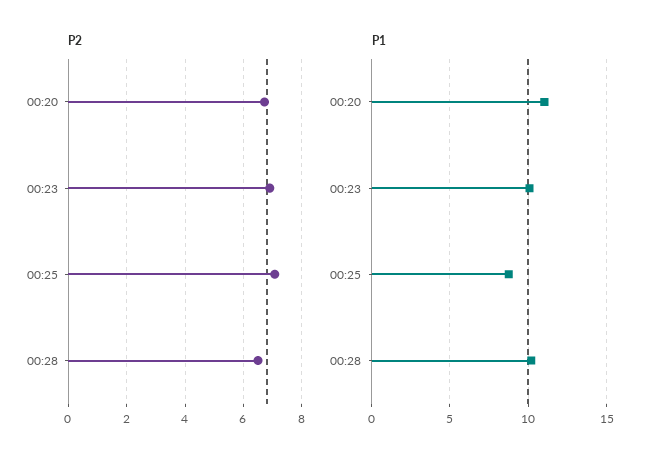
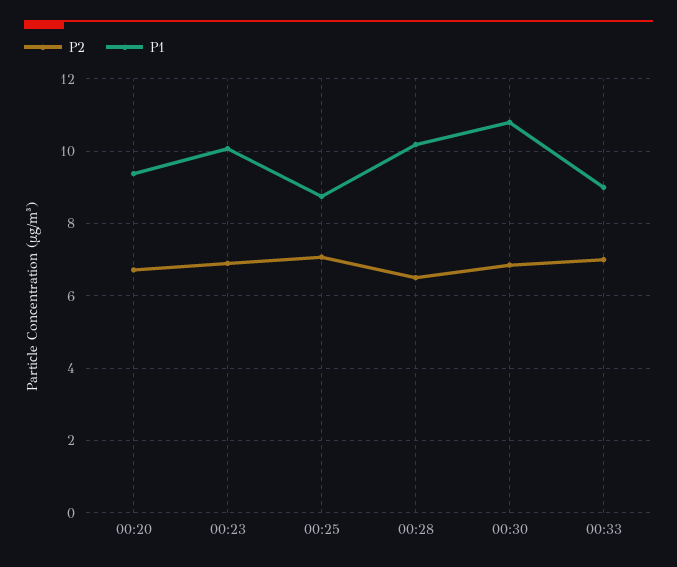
P1, 00:20: 11 -> 9.4
P2, 00:30: none -> 6.8
P1, 00:30: none -> 10.8
P2, 00:33: none -> 7
P1, 00:33: none -> 9

